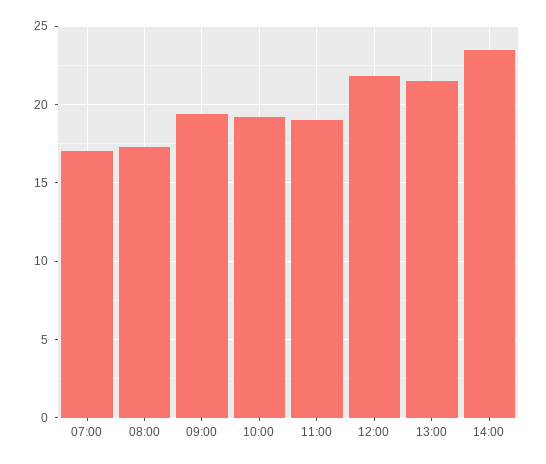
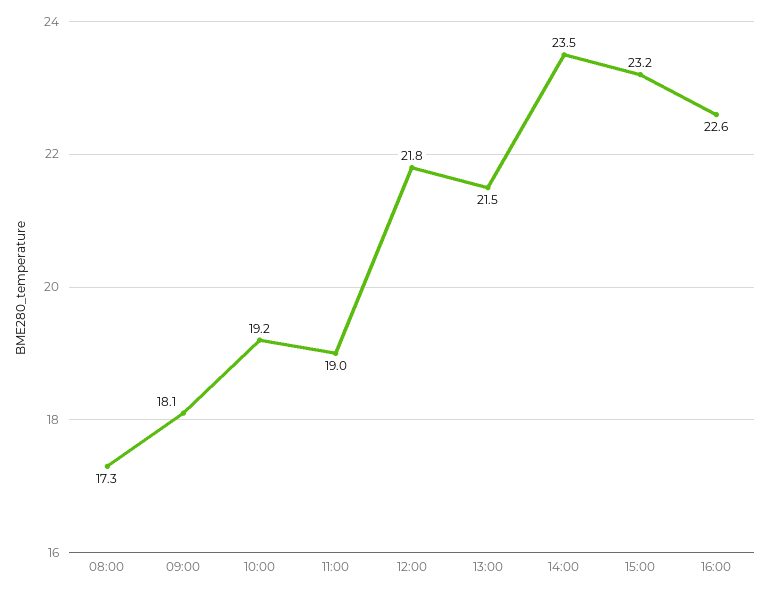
07:00: 17 -> none
09:00: 19.5 -> 18.1
15:00: none -> 23.2
16:00: none -> 22.6

